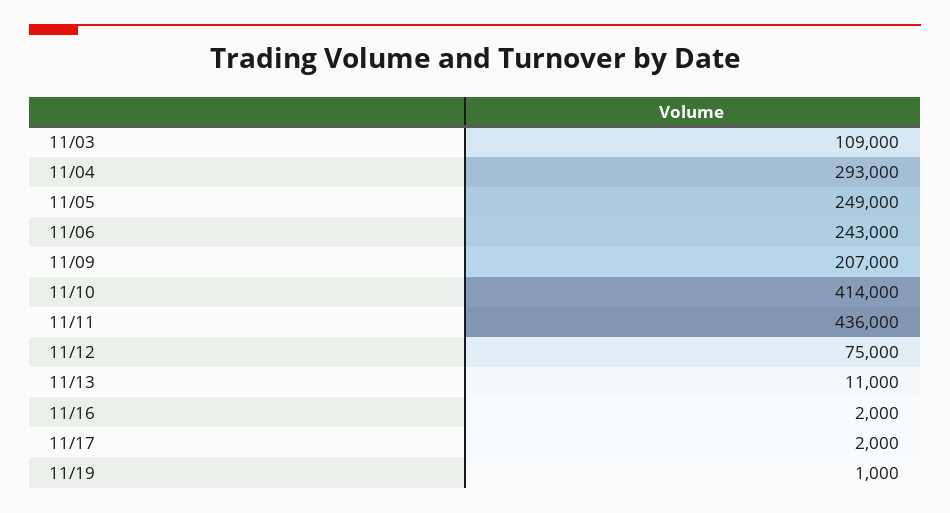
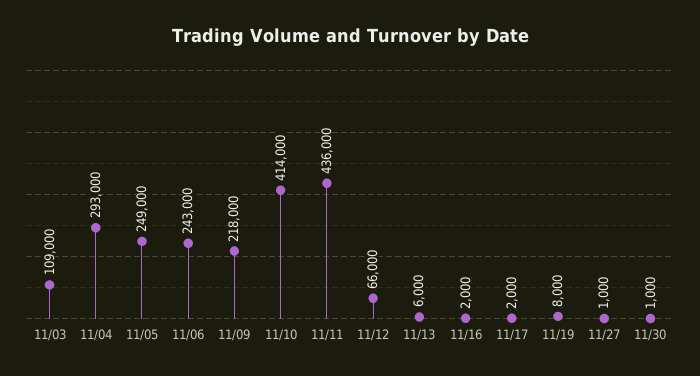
11/09: 207000 -> 218000
11/12: 75000 -> 66000
11/13: 11000 -> 6000
11/19: 1000 -> 8000
11/27: none -> 1000
11/30: none -> 1000

